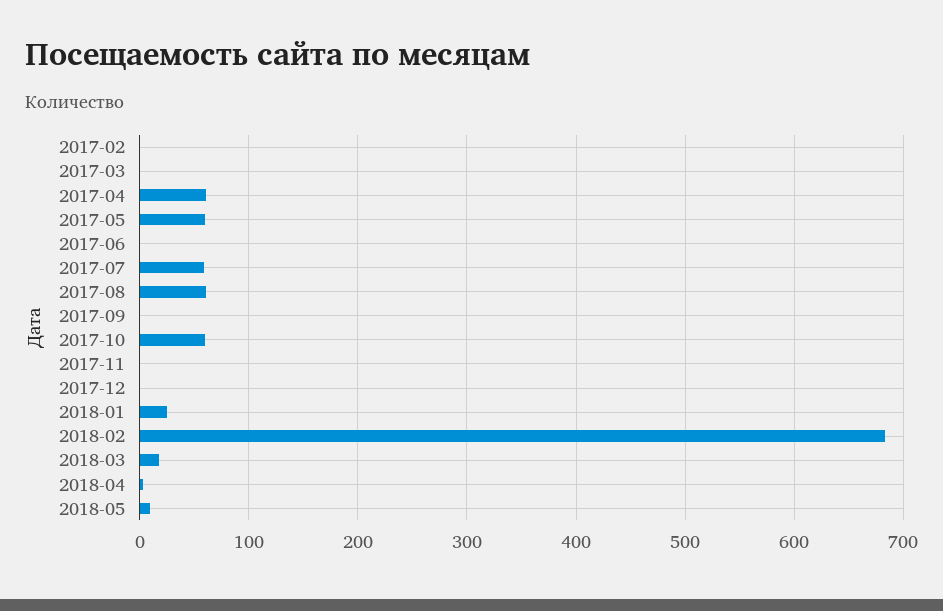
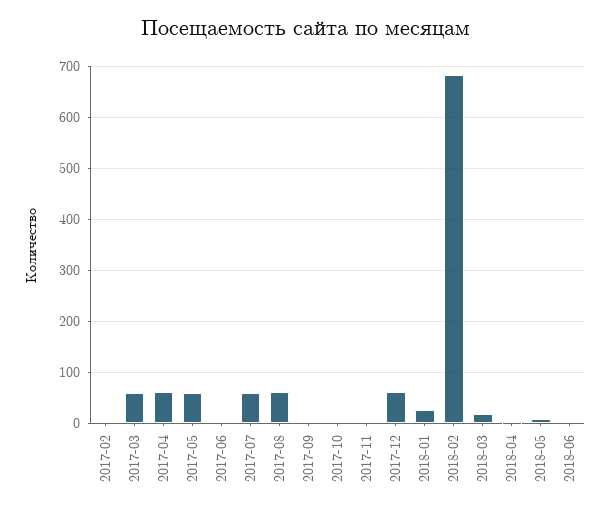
2017-03: 0 -> 60
2017-10: 60 -> 0
2017-12: 0 -> 60
2018-06: none -> 0

